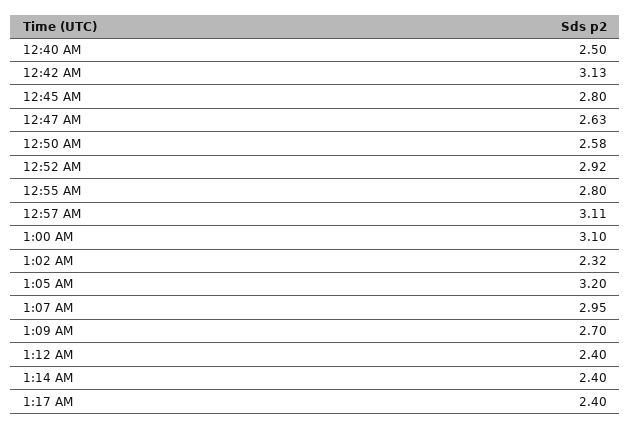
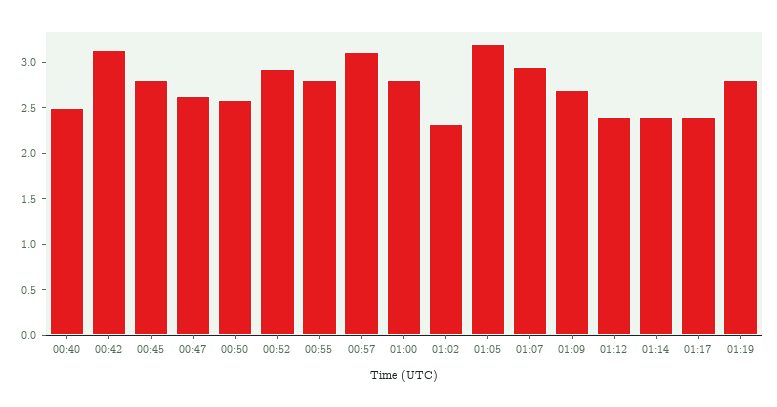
1:00 AM: 3.1 -> 2.8
01:19: none -> 2.8

